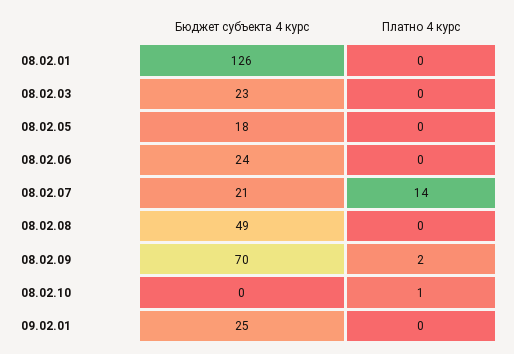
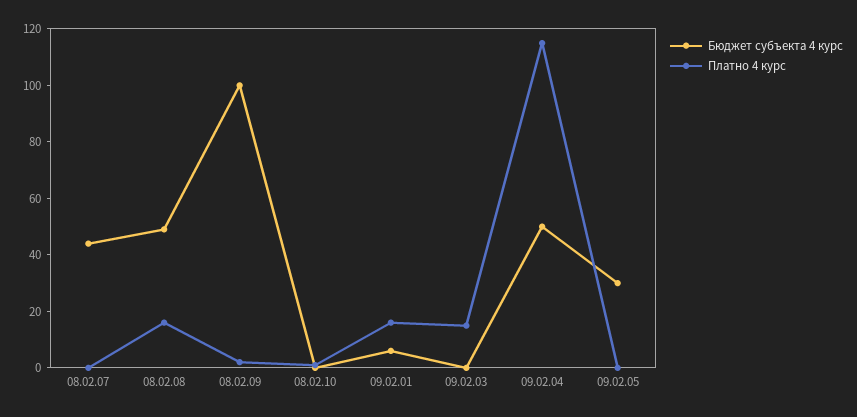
Бюджет субъекта 4 курс, 08.02.01: 126 -> none
Платно 4 курс, 08.02.01: 0 -> none
Бюджет субъекта 4 курс, 08.02.03: 23 -> none
Платно 4 курс, 08.02.03: 0 -> none
Бюджет субъекта 4 курс, 08.02.05: 18 -> none
Платно 4 курс, 08.02.05: 0 -> none
Бюджет субъекта 4 курс, 08.02.06: 24 -> none
Платно 4 курс, 08.02.06: 0 -> none
Бюджет субъекта 4 курс, 08.02.07: 21 -> 45
Платно 4 курс, 08.02.07: 14 -> 0
Платно 4 курс, 08.02.08: 0 -> 15
Бюджет субъекта 4 курс, 08.02.09: 70 -> 100
Бюджет субъекта 4 курс, 09.02.01: 25 -> 5
Платно 4 курс, 09.02.01: 0 -> 15
Бюджет субъекта 4 курс, 09.02.03: none -> 0
Платно 4 курс, 09.02.03: none -> 15
Бюджет субъекта 4 курс, 09.02.04: none -> 50
Платно 4 курс, 09.02.04: none -> 115
Бюджет субъекта 4 курс, 09.02.05: none -> 30
Платно 4 курс, 09.02.05: none -> 0

